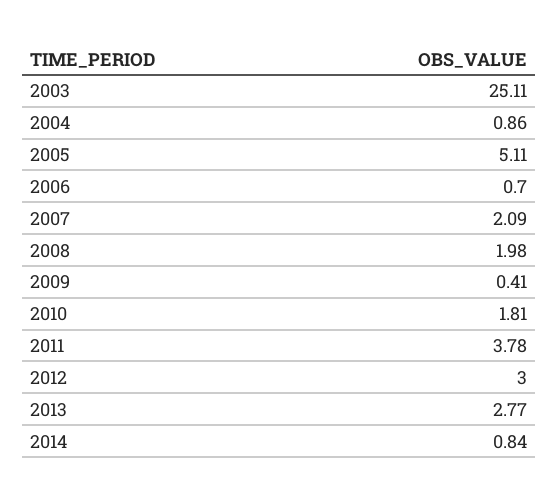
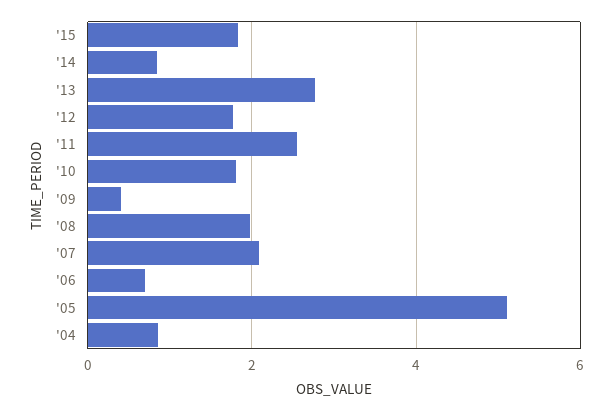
2003: 25.11 -> none
2011: 3.78 -> 2.6
2012: 3 -> 1.8
'15: none -> 1.8

